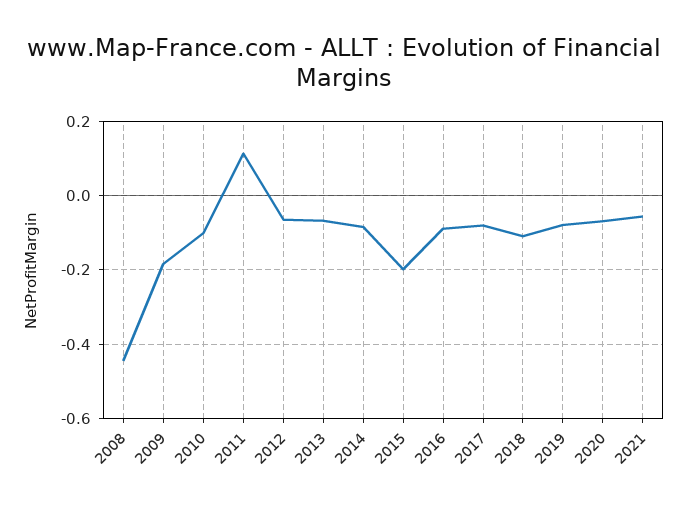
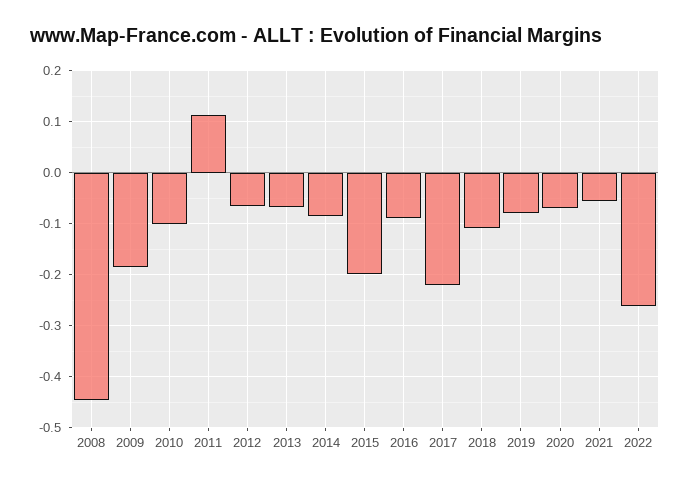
2017: -0.08 -> -0.22
2022: none -> -0.26

